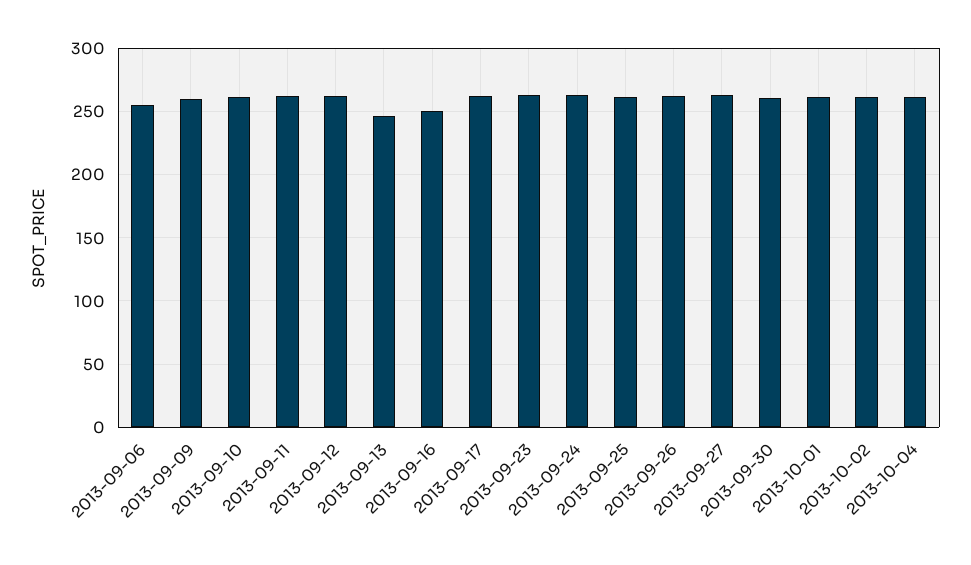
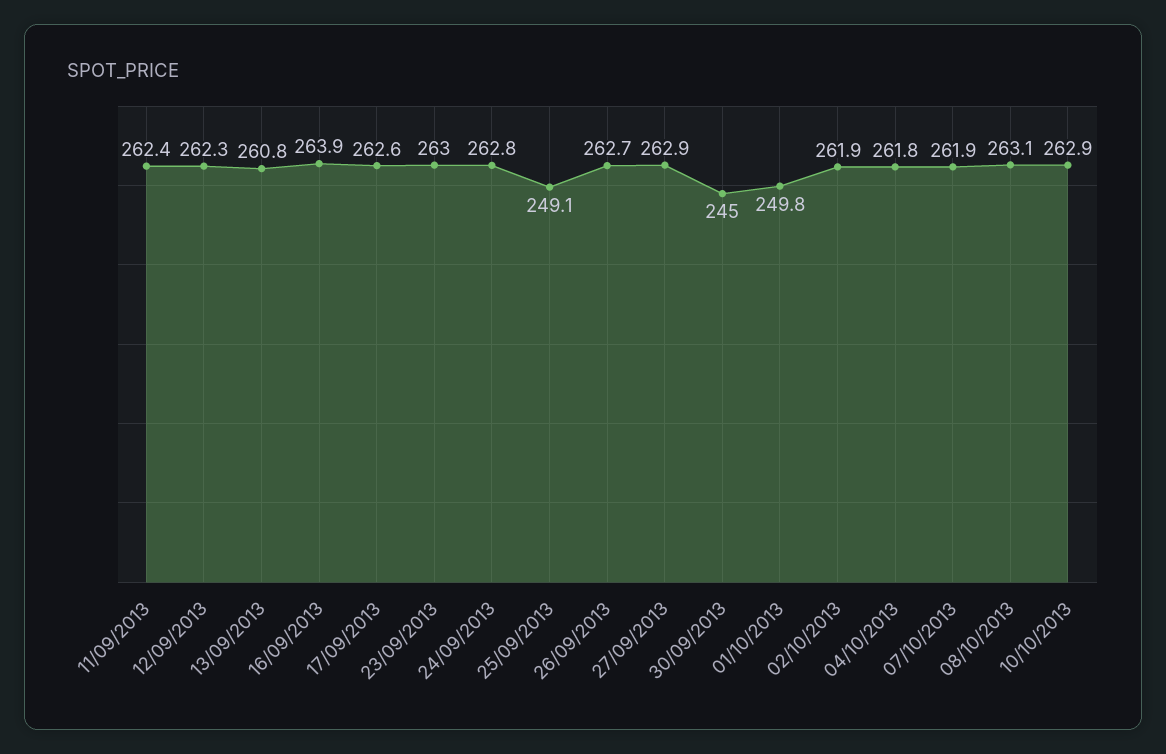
2013-09-06: 255 -> none
2013-09-09: 260 -> none
2013-09-10: 260 -> none
2013-09-13: 245 -> 260.8
2013-09-16: 250 -> 263.9
2013-09-25: 260 -> 249.1
2013-09-30: 260 -> 245
2013-10-01: 260 -> 249.8
07/10/2013: none -> 261.9
08/10/2013: none -> 263.1
10/10/2013: none -> 262.9

